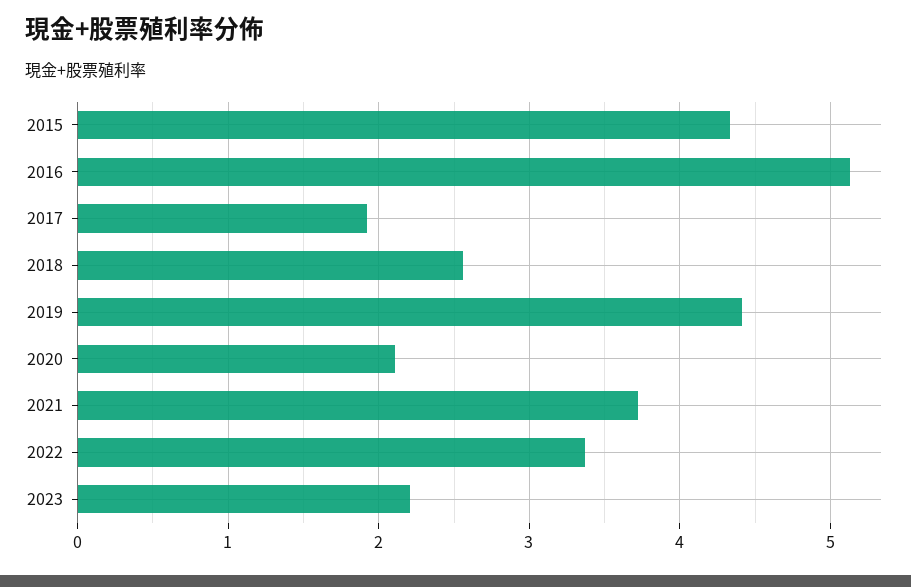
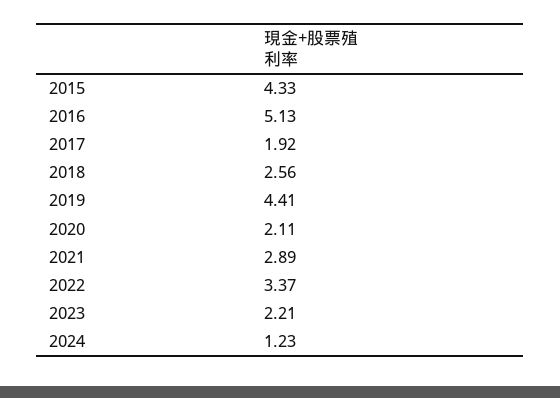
2021: 3.7 -> 2.89
2024: none -> 1.23

